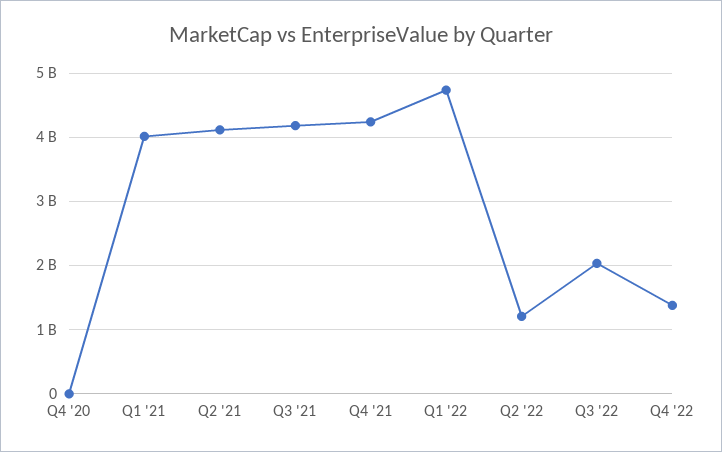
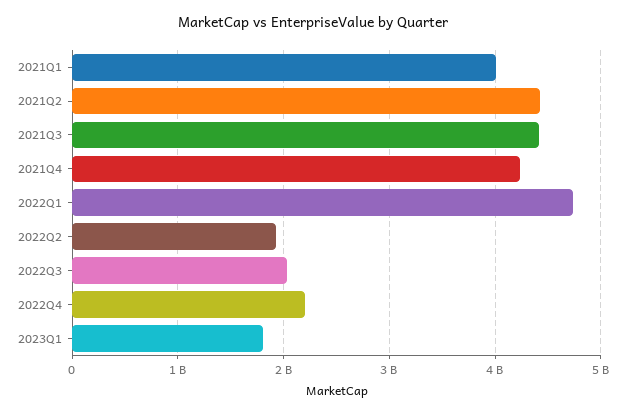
Q4 '20: 0 -> none
Q2 '21: 4100000000 -> 4400000000
Q3 '21: 4200000000 -> 4400000000
Q2 '22: 1200000000 -> 1900000000
Q4 '22: 1400000000 -> 2200000000
2023Q1: none -> 1800000000

